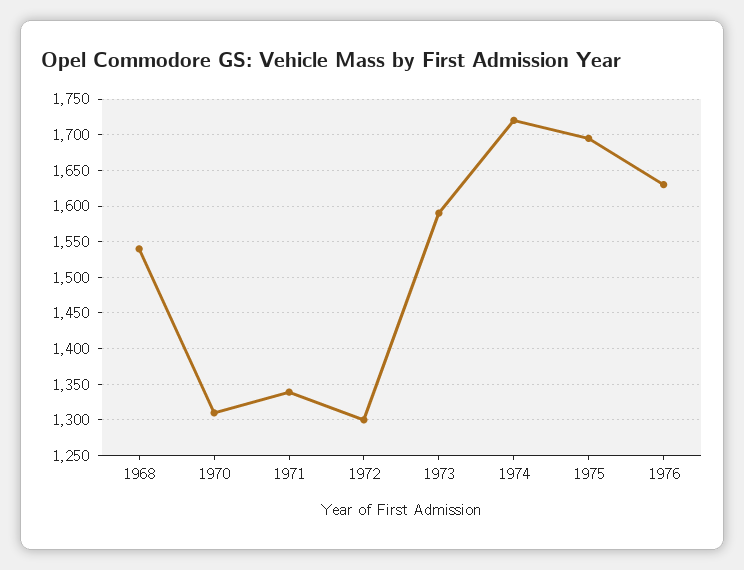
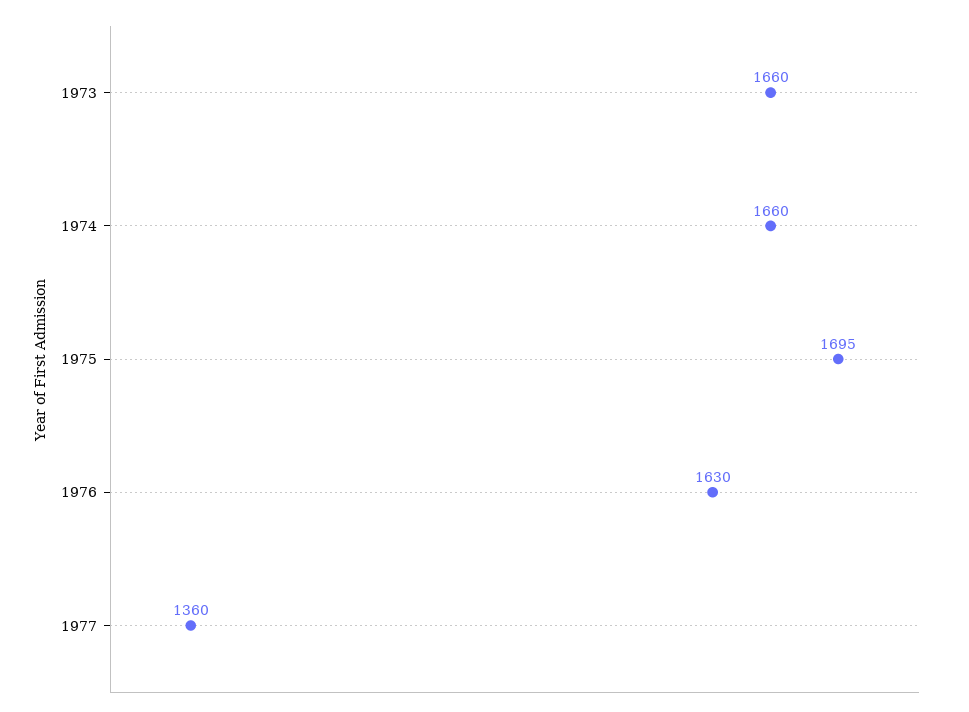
1968: 1540 -> none
1970: 1310 -> none
1971: 1340 -> none
1972: 1300 -> none
1973: 1590 -> 1660
1974: 1720 -> 1660
1977: none -> 1360

